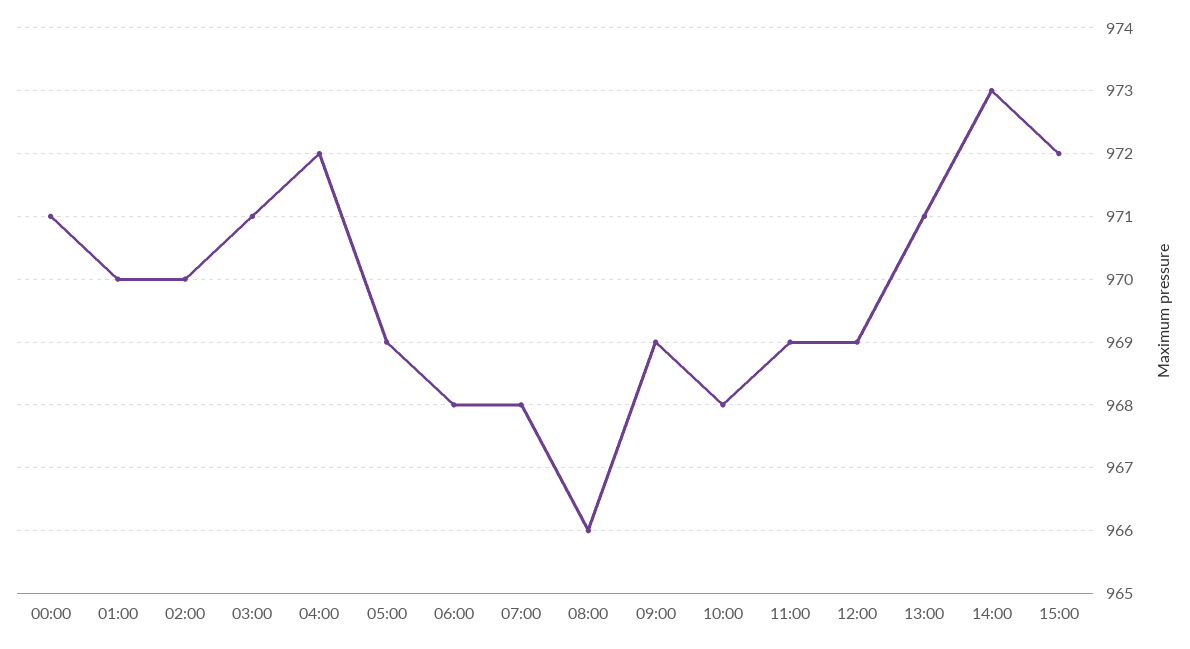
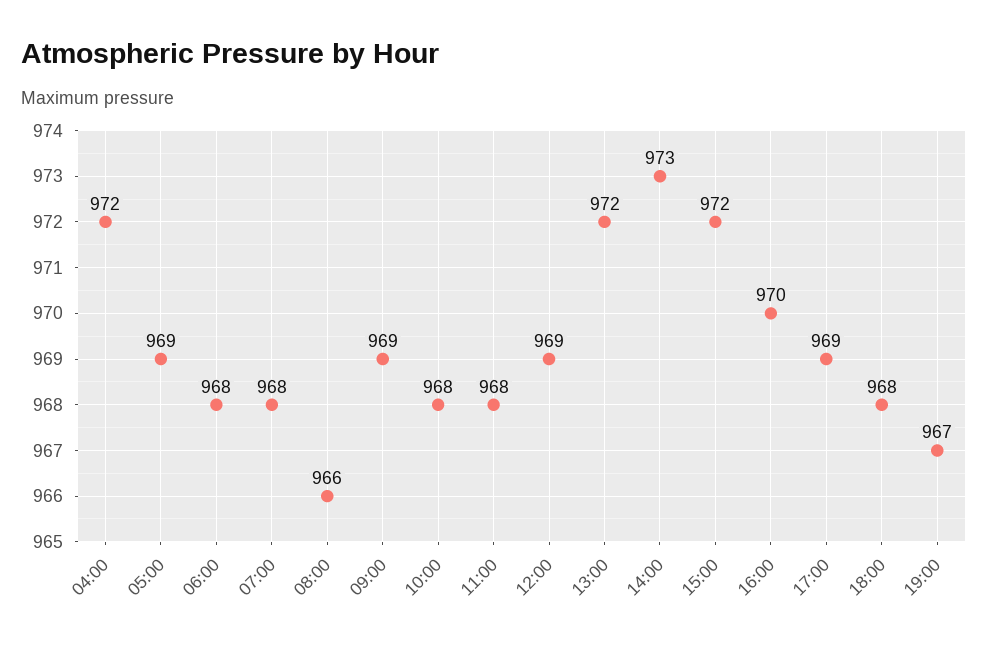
00:00: 971 -> none
01:00: 970 -> none
02:00: 970 -> none
03:00: 971 -> none
11:00: 969 -> 968
13:00: 971 -> 972
16:00: none -> 970
17:00: none -> 969
18:00: none -> 968
19:00: none -> 967

